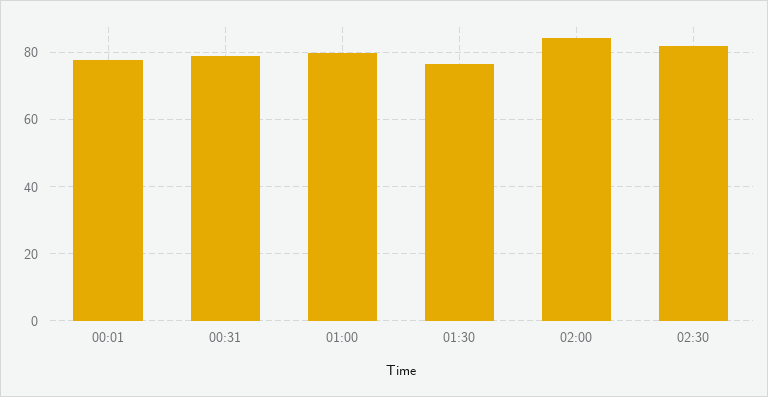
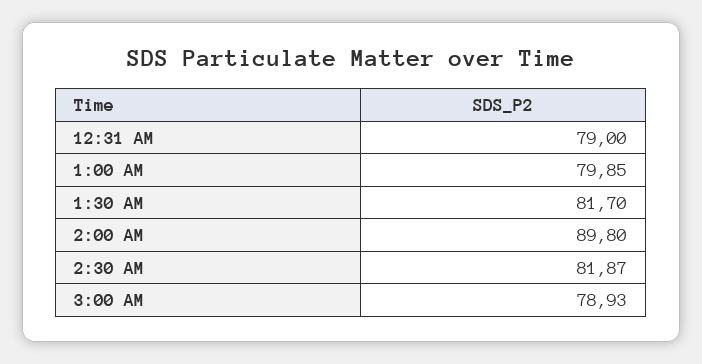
00:01: 78 -> none
01:30: 76 -> 81.7
02:00: 84 -> 89.8
3:00 AM: none -> 78.93

